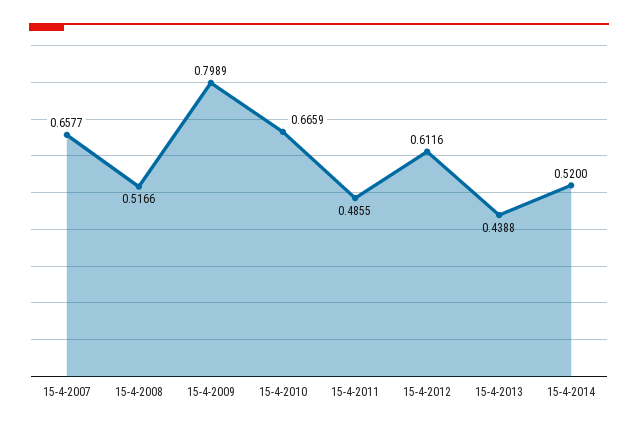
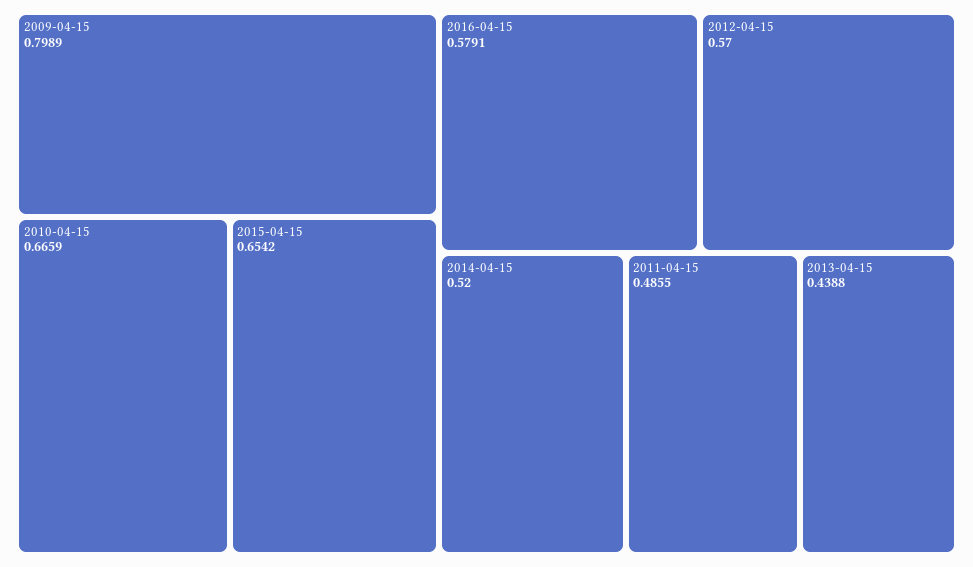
15-4-2007: 0.6577 -> none
15-4-2008: 0.5166 -> none
15-4-2012: 0.6116 -> 0.57
2015-04-15: none -> 0.6542
2016-04-15: none -> 0.5791

